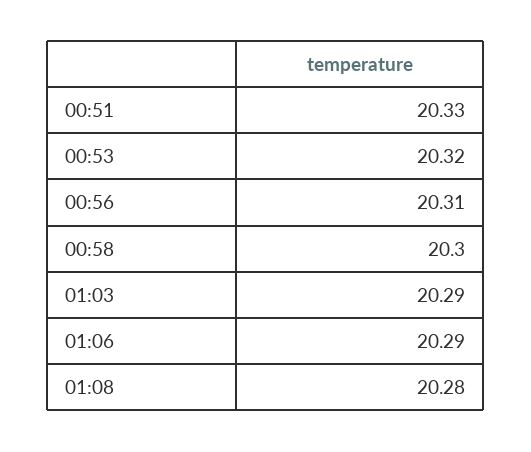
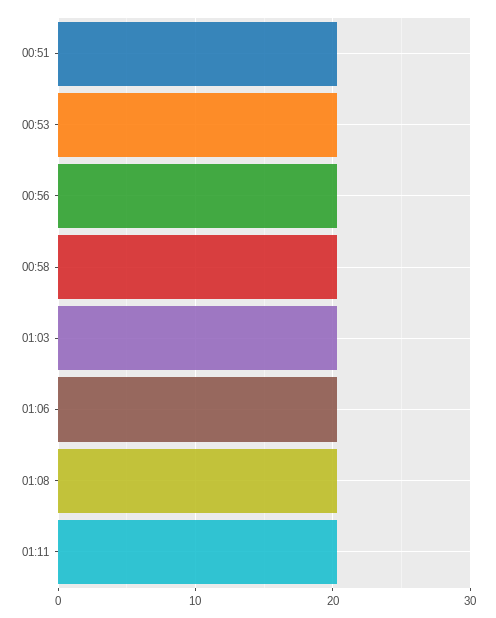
01:11: none -> 20

